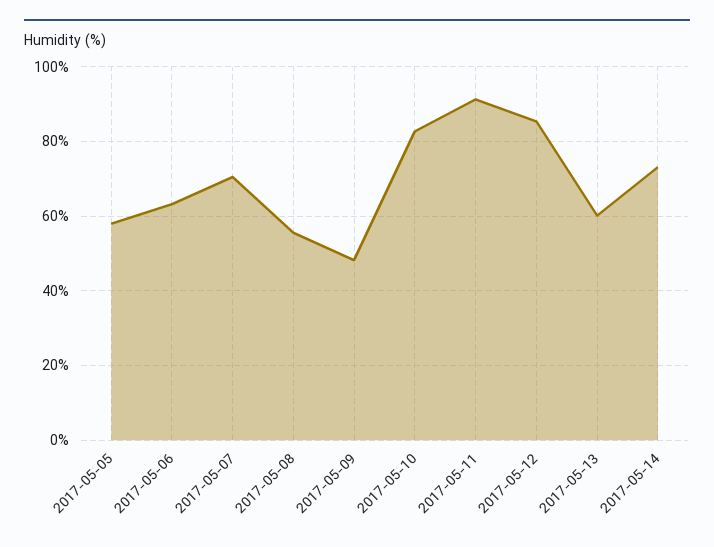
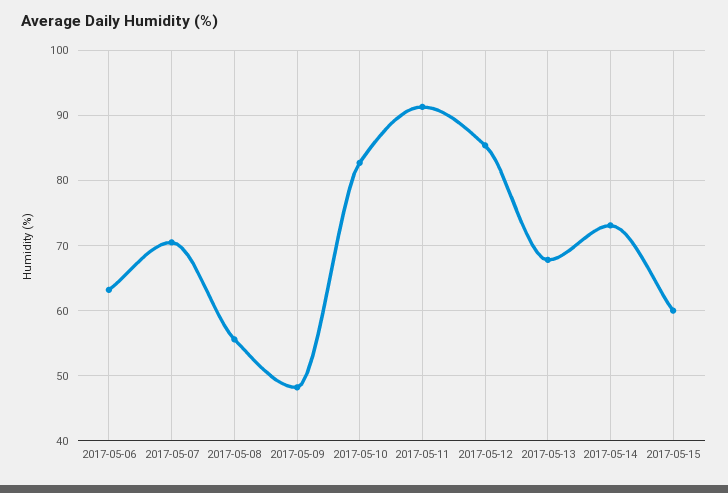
2017-05-05: 58 -> none
2017-05-13: 60 -> 68
2017-05-15: none -> 60

